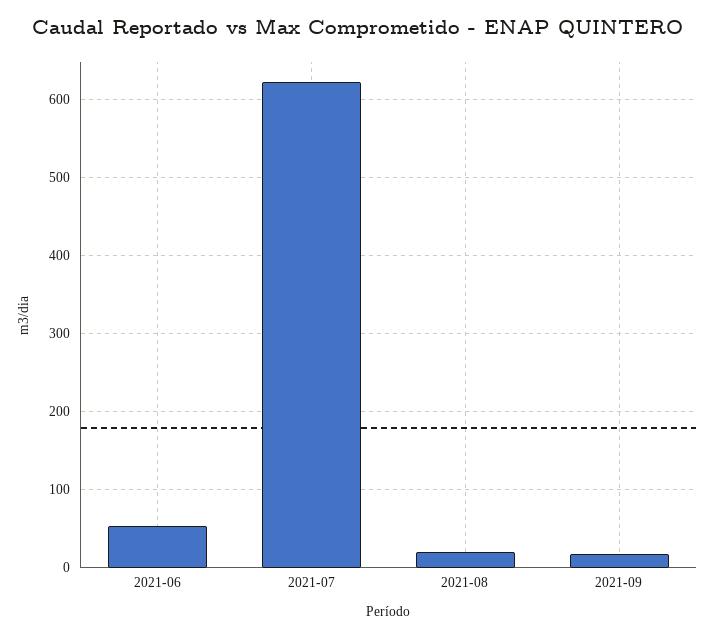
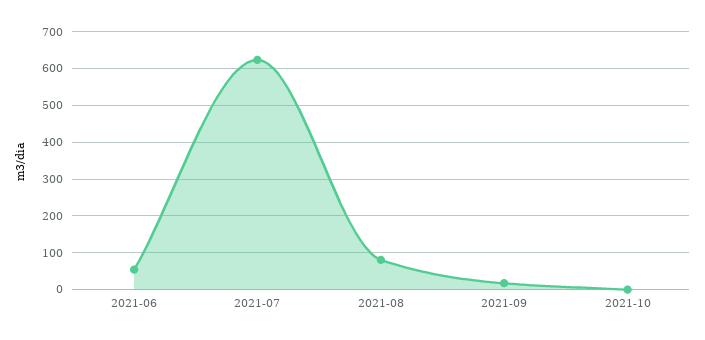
2021-08: 20 -> 80
2021-10: none -> 0

